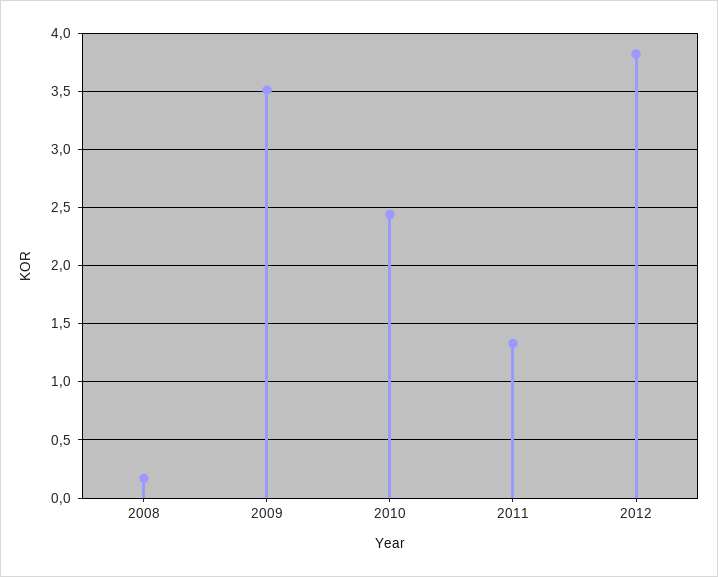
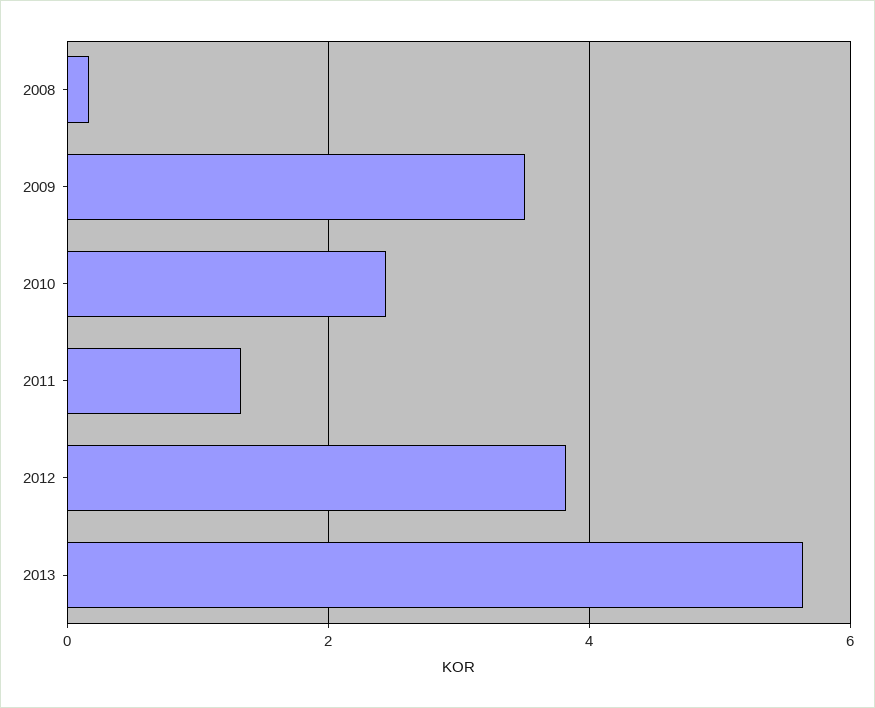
2013: none -> 5.6

